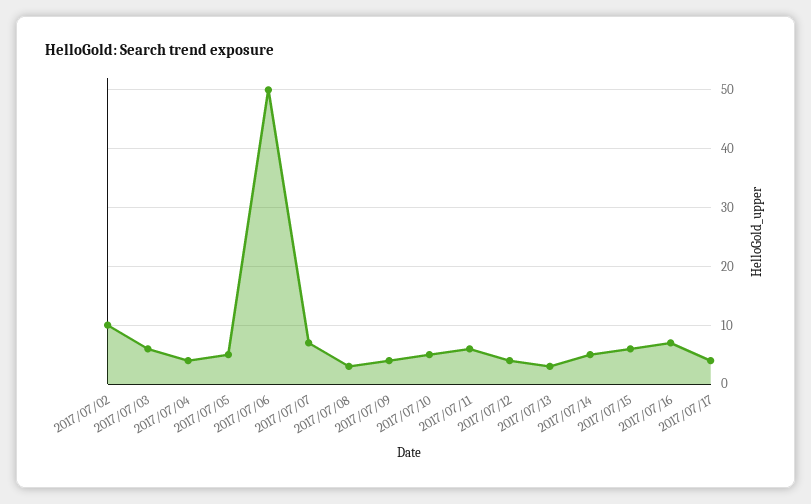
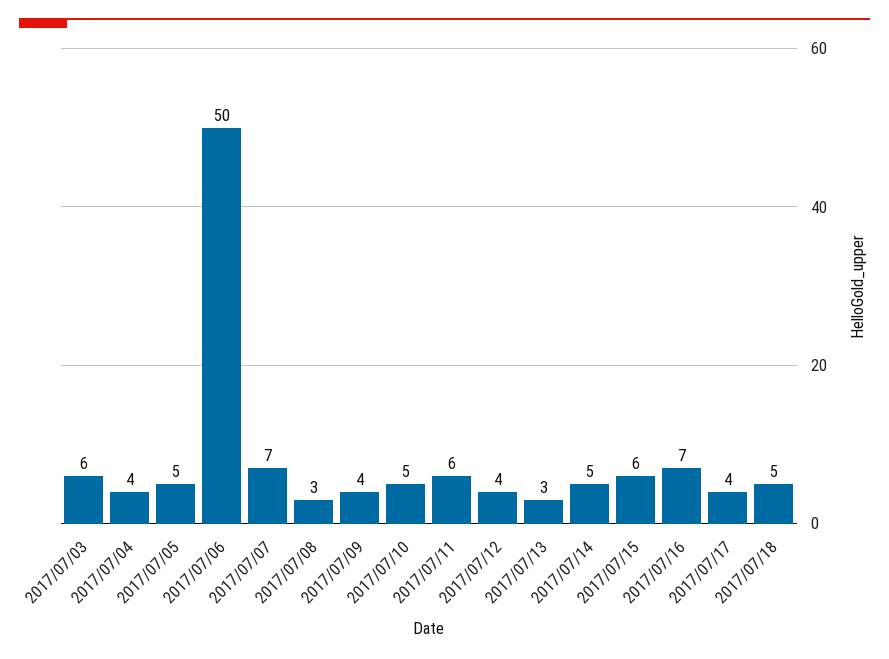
2017/07/02: 10 -> none
2017/07/18: none -> 5

